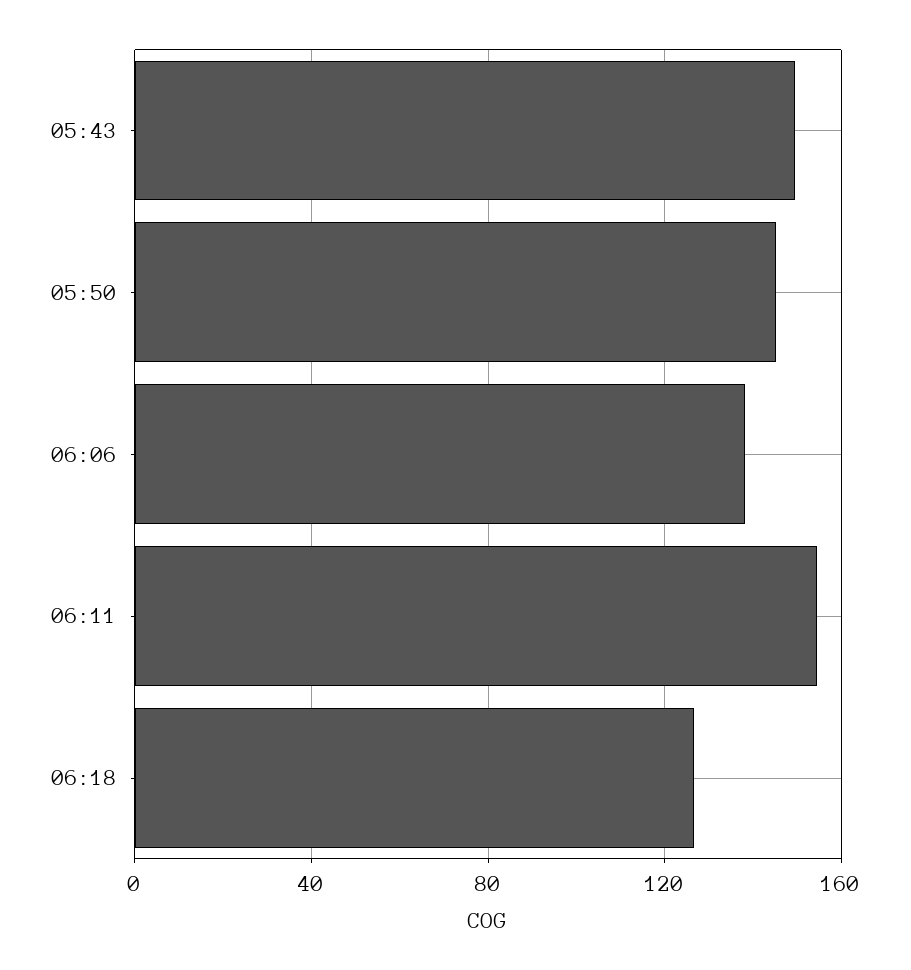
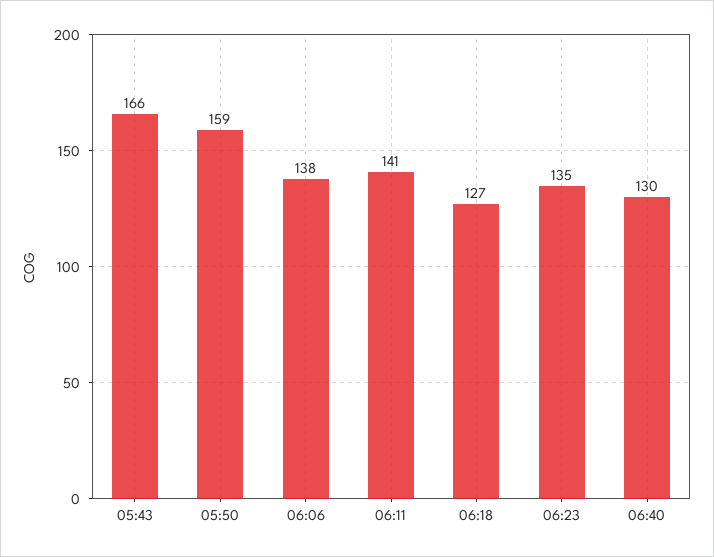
05:43: 150 -> 166
05:50: 145 -> 159
06:11: 155 -> 141
06:23: none -> 135
06:40: none -> 130

